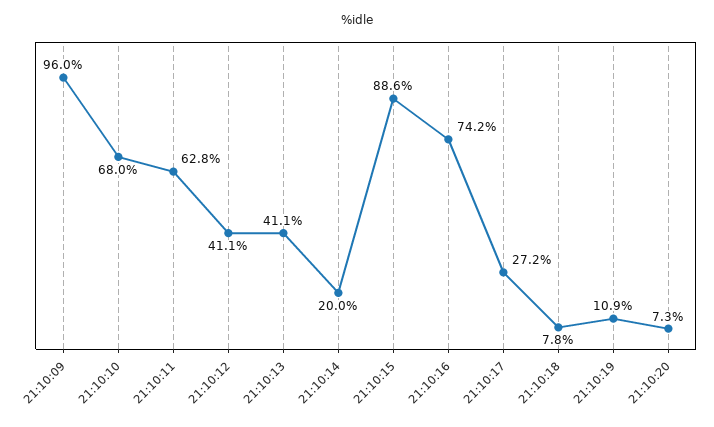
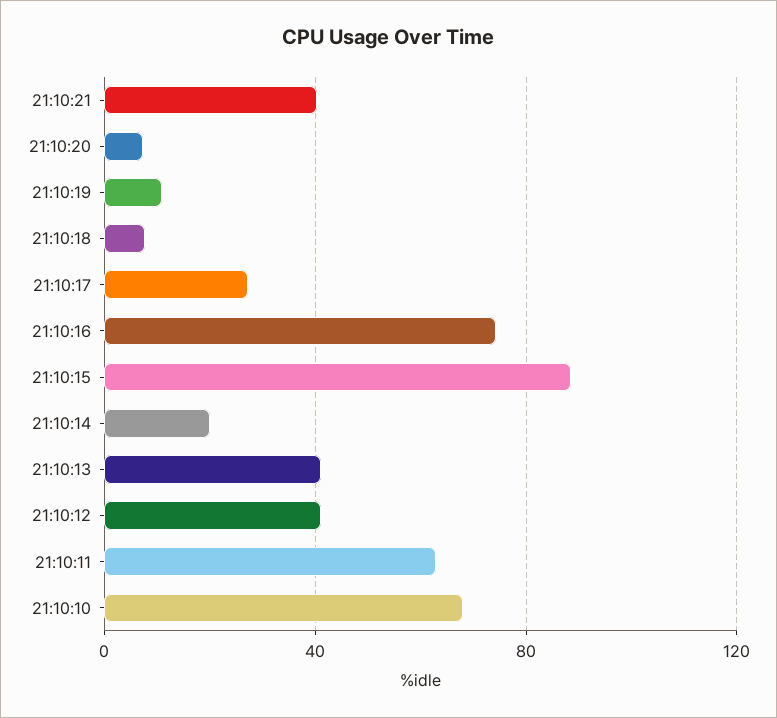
21:10:09: 96 -> none
21:10:21: none -> 40

